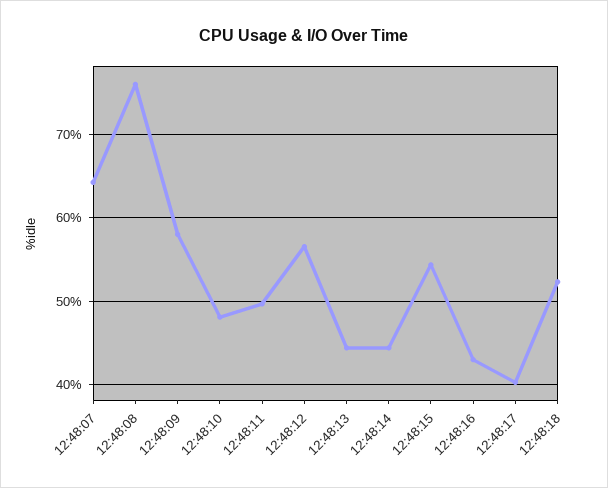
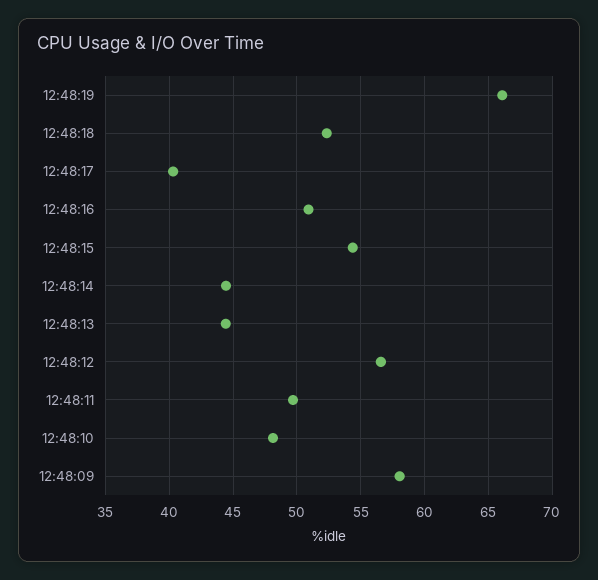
12:48:07: 64 -> none
12:48:08: 76 -> none
12:48:16: 43 -> 51
12:48:19: none -> 66

